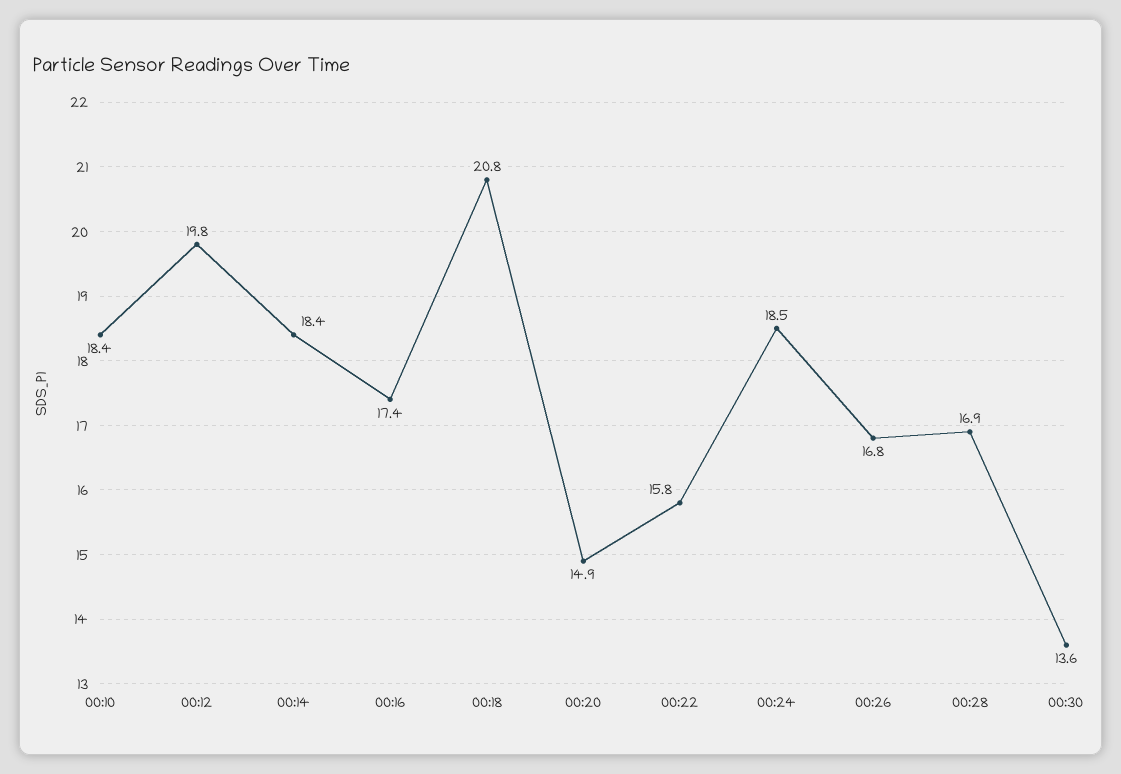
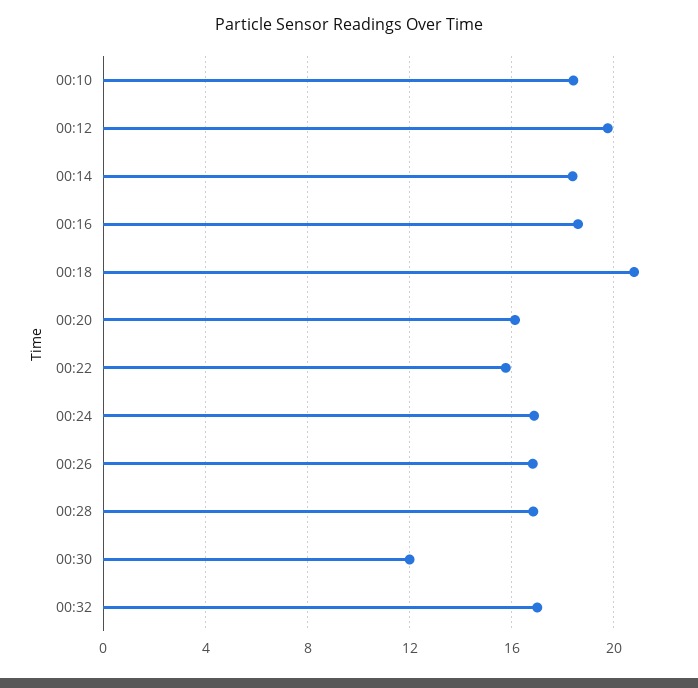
00:16: 17.4 -> 18.5
00:20: 14.9 -> 16
00:24: 18.5 -> 17
00:30: 13.6 -> 12
00:32: none -> 17

